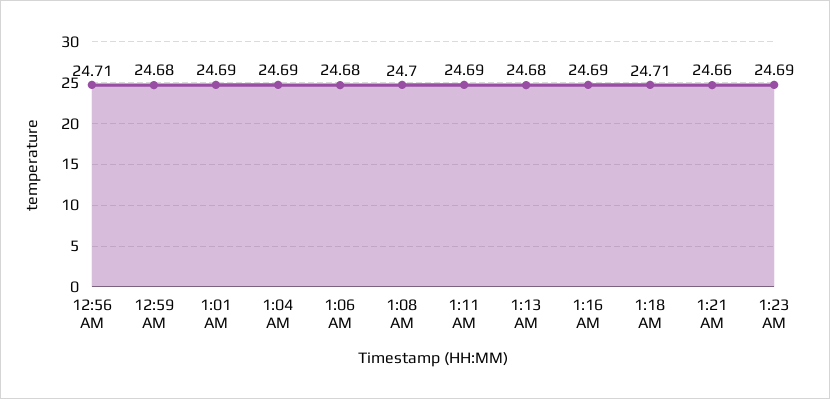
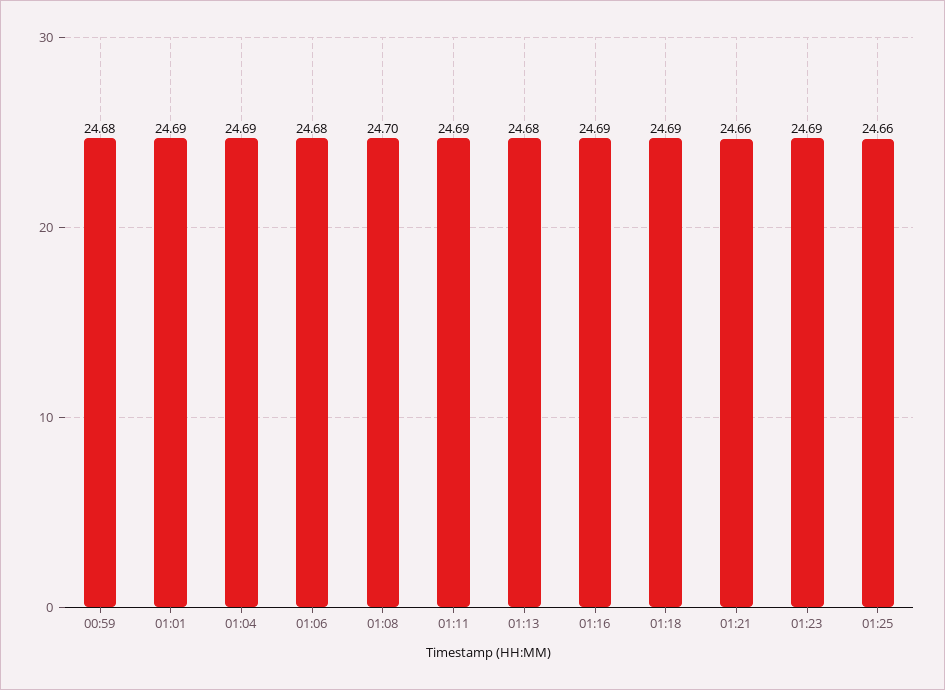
12:56 AM: 24.71 -> none
1:18 AM: 24.71 -> 24.69
01:25: none -> 24.66

